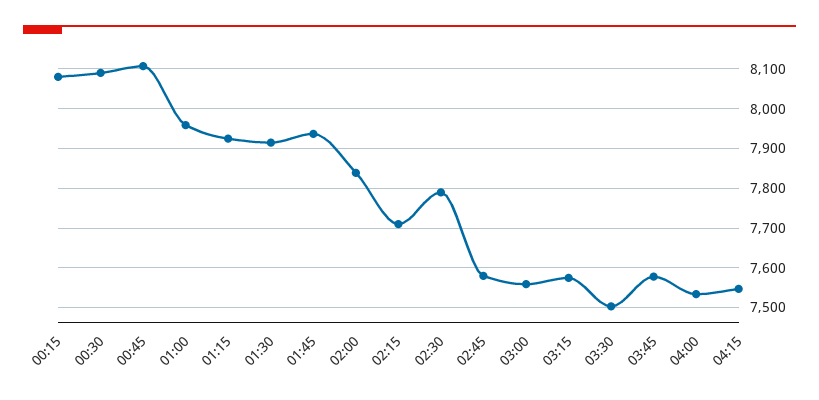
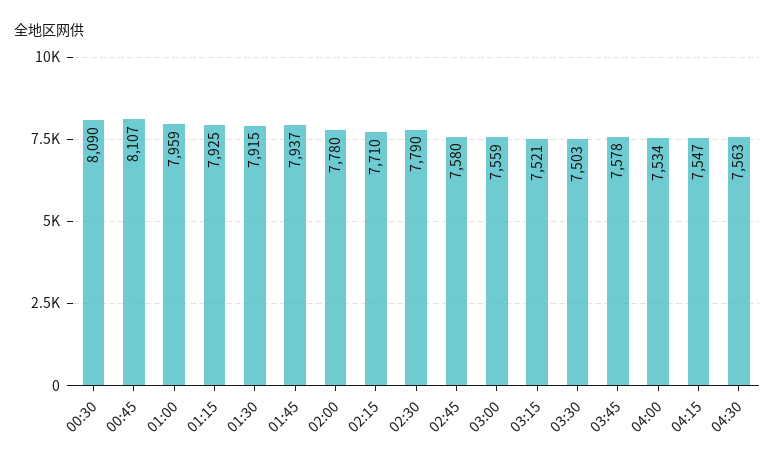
00:15: 8080 -> none
02:00: 7840 -> 7780
03:15: 7580 -> 7521
04:30: none -> 7563

